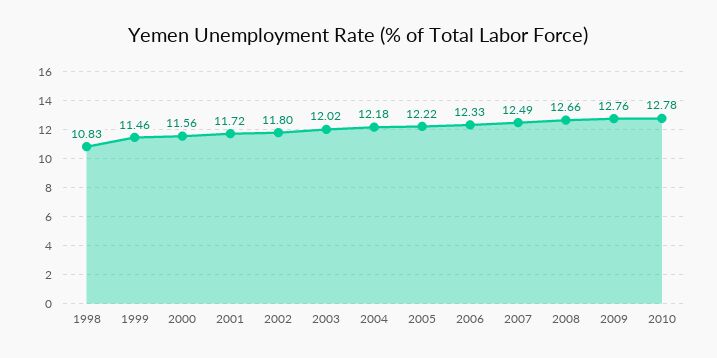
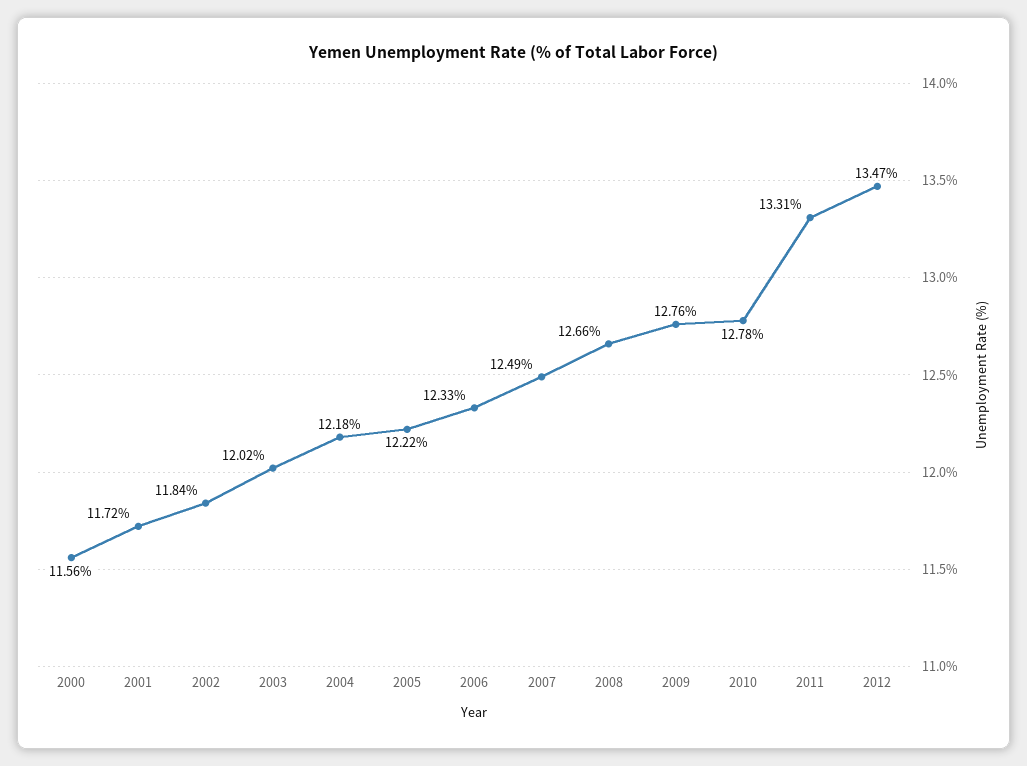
1998: 10.83 -> none
1999: 11.46 -> none
2002: 11.8 -> 11.84
2011: none -> 13.31
2012: none -> 13.47

